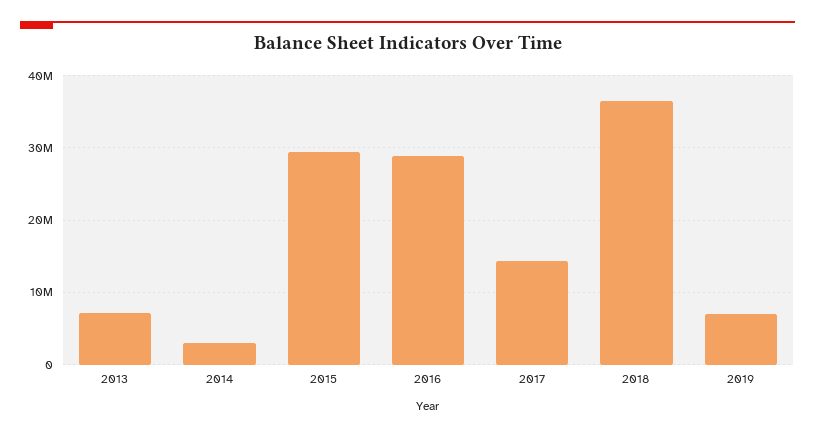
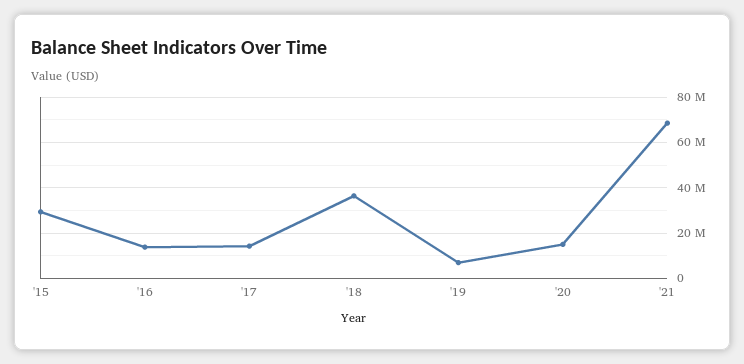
2013: 7000000 -> none
2014: 3000000 -> none
2016: 29000000 -> 15000000
'20: none -> 15000000
'21: none -> 70000000

